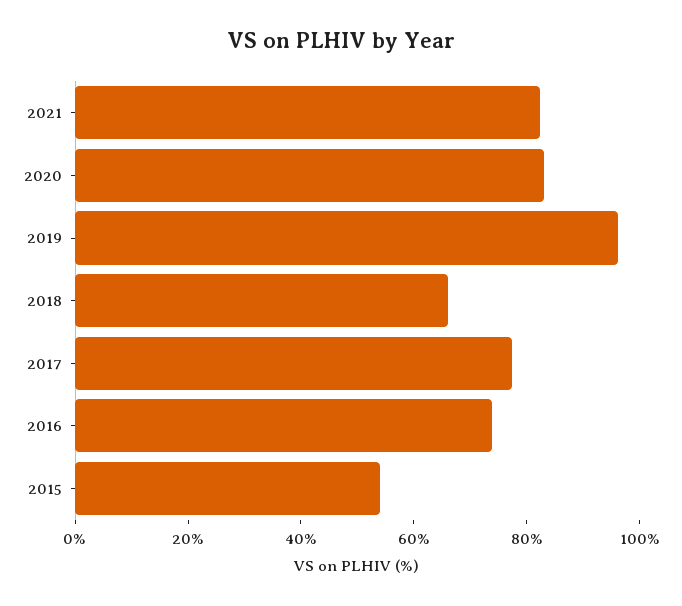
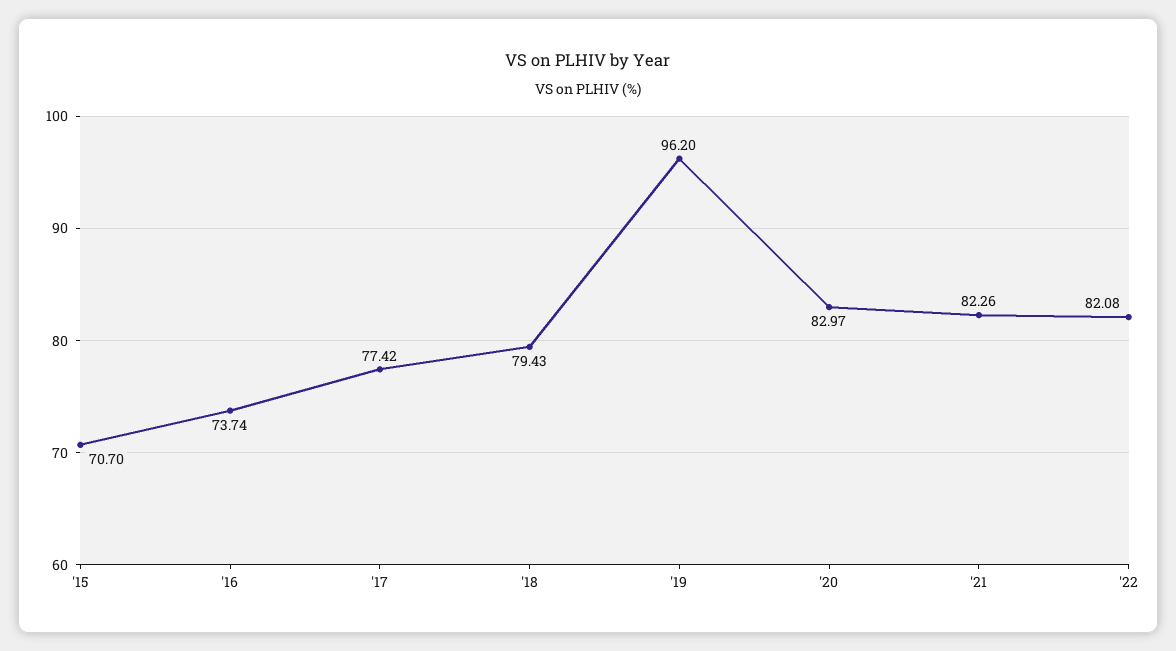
2018: 65 -> 79.43
2015: 55 -> 70.7
'22: none -> 82.08

